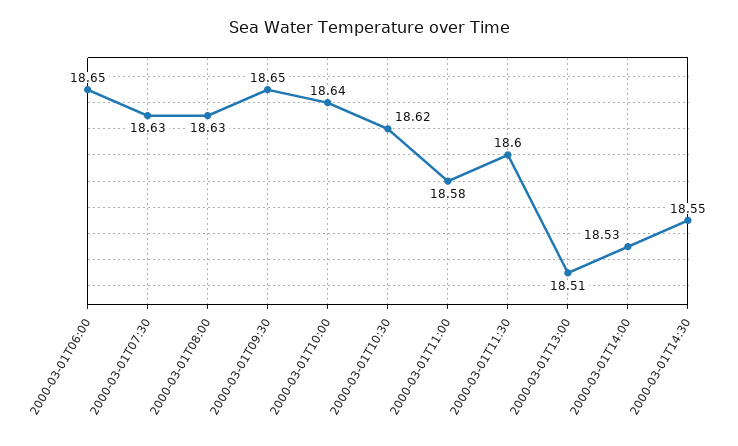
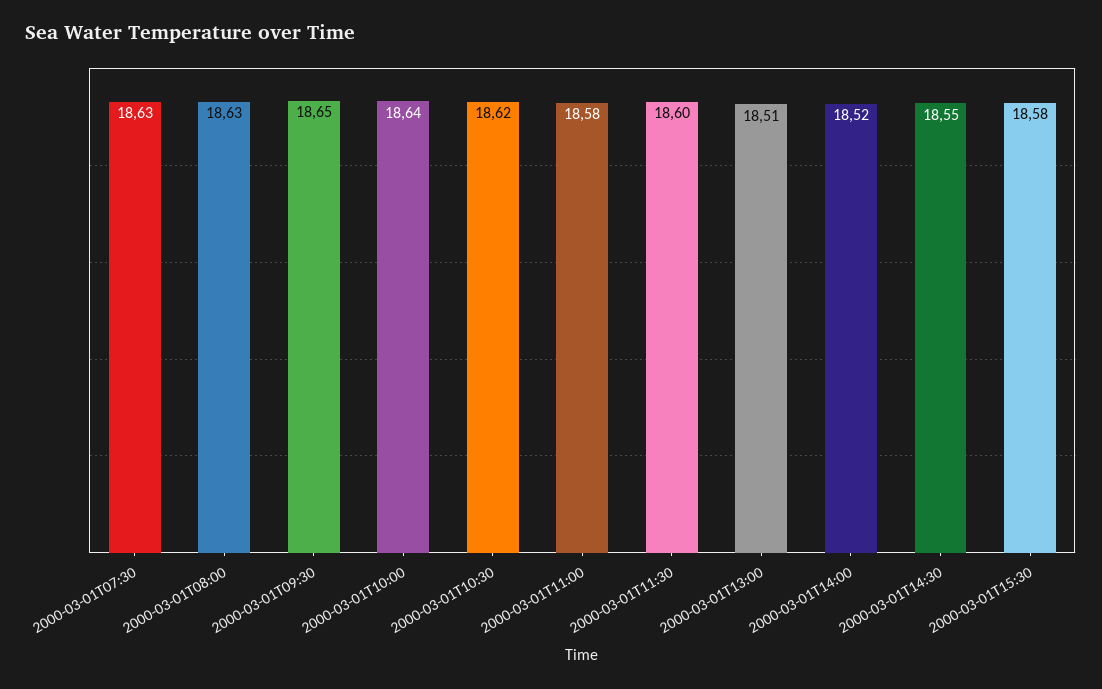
2000-03-01T06:00: 18.65 -> none
2000-03-01T14:00: 18.53 -> 18.52
2000-03-01T15:30: none -> 18.58

